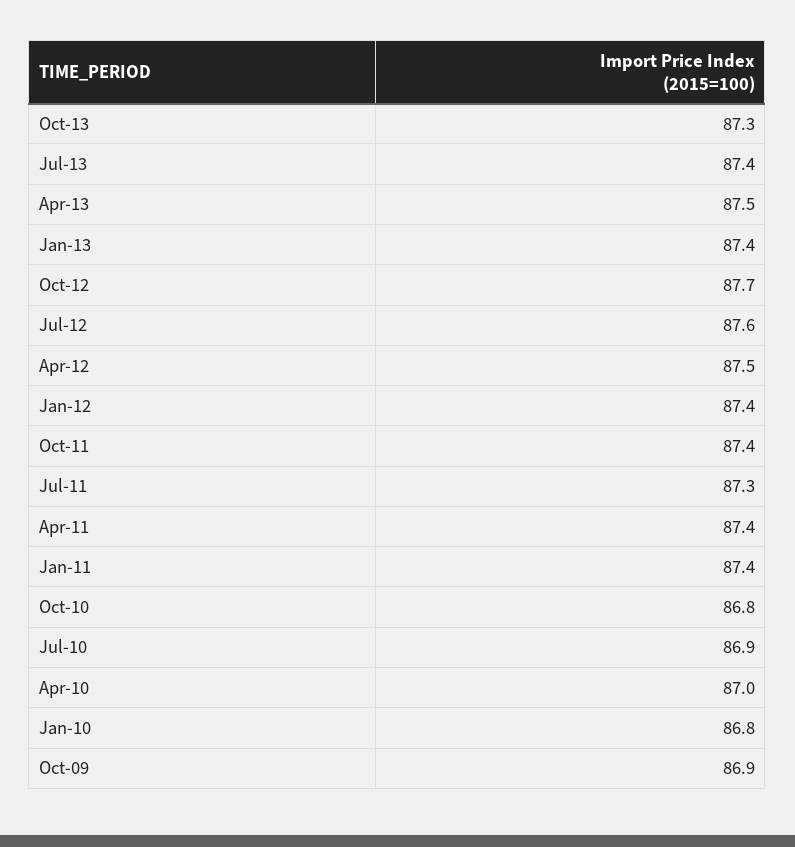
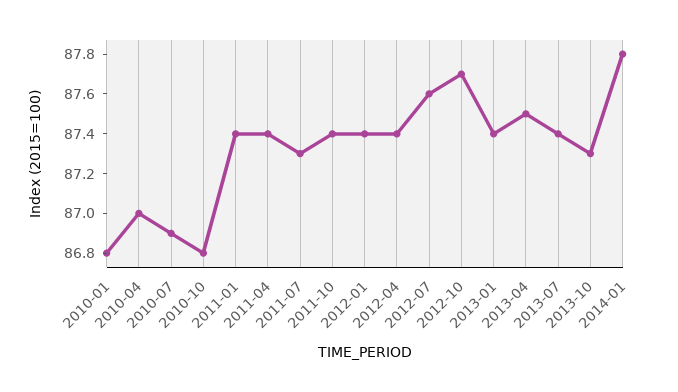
Apr-12: 87.5 -> 87.4
Oct-09: 86.9 -> none
2014-01: none -> 87.8

